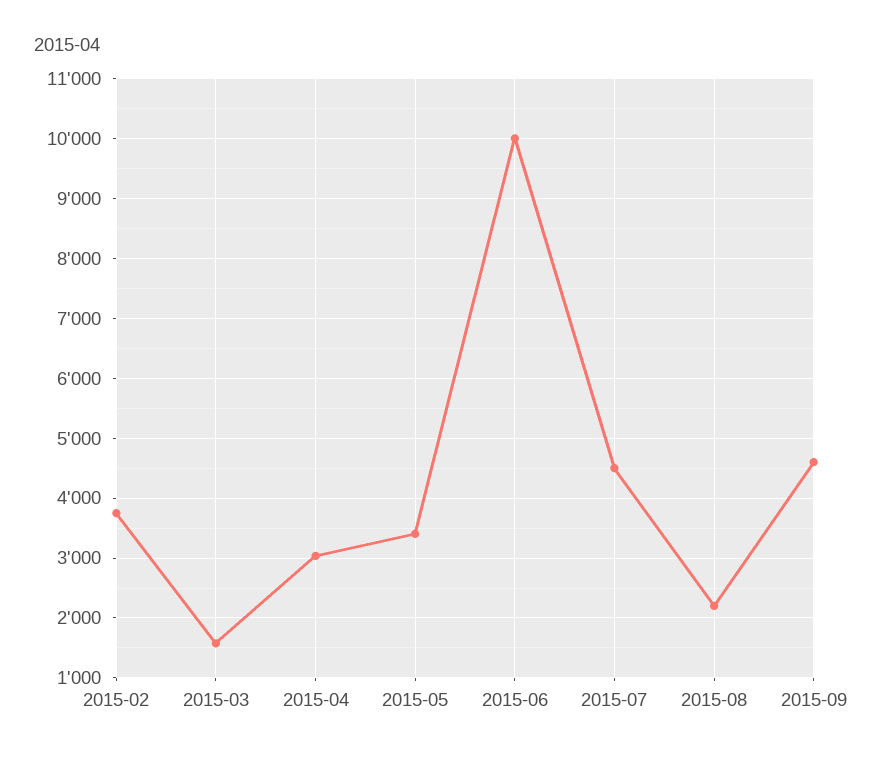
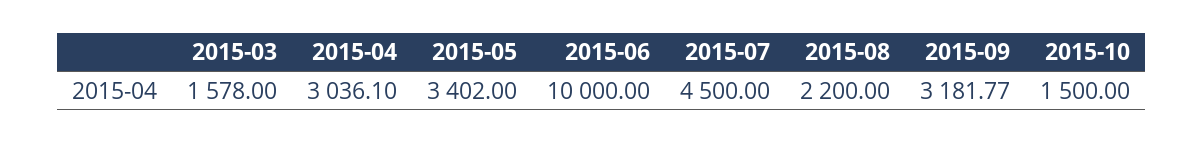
2015-02: 3800 -> none
2015-09: 4600 -> 3181.77
2015-10: none -> 1500

